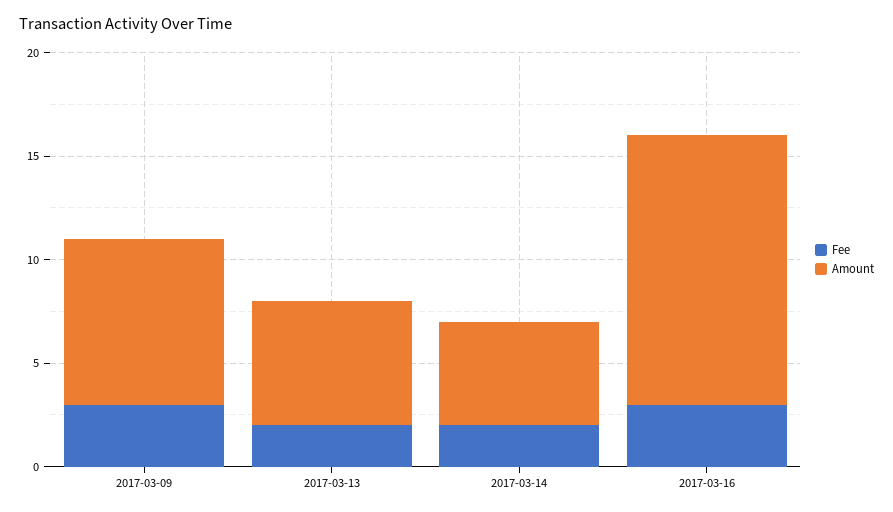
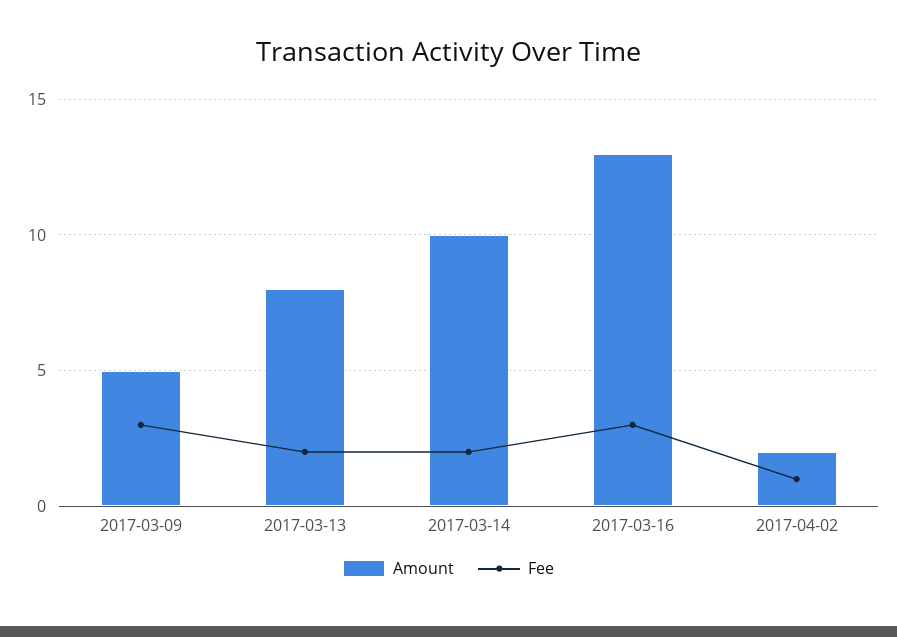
Amount, 2017-03-09: 8 -> 5
Amount, 2017-03-13: 6 -> 8
Amount, 2017-03-14: 5 -> 10
Amount, 2017-04-02: none -> 2
Fee, 2017-04-02: none -> 1

